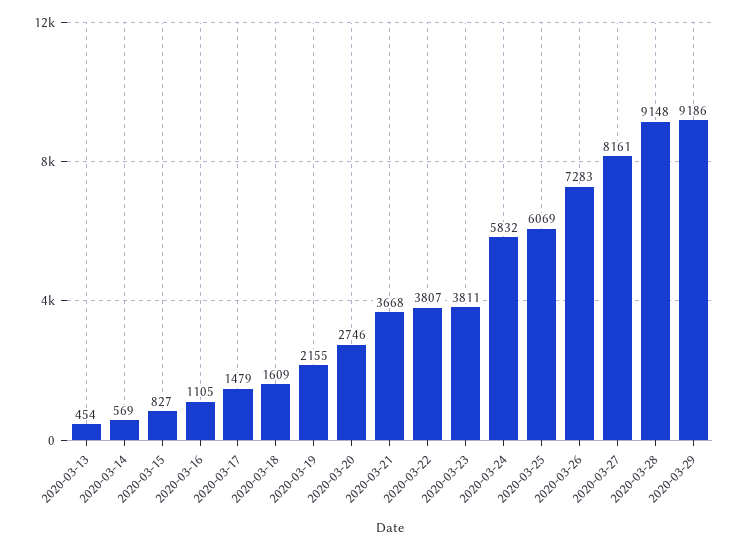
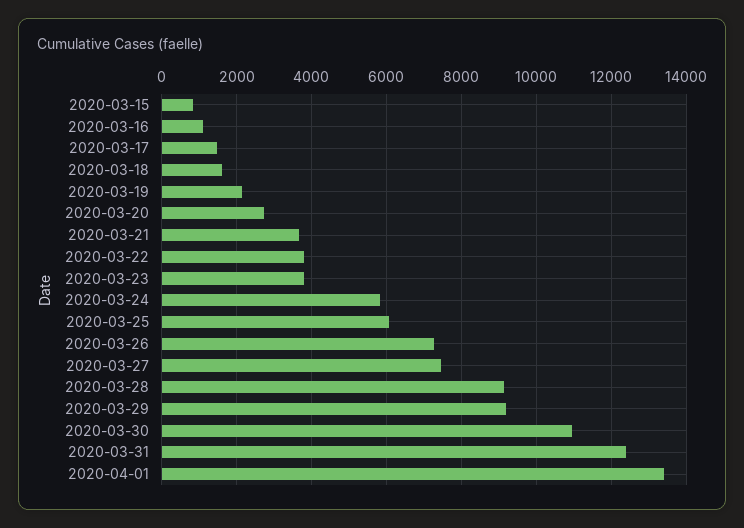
2020-03-13: 454 -> none
2020-03-14: 569 -> none
2020-03-27: 8161 -> 7400
2020-03-30: none -> 11000
2020-03-31: none -> 12400
2020-04-01: none -> 13400

